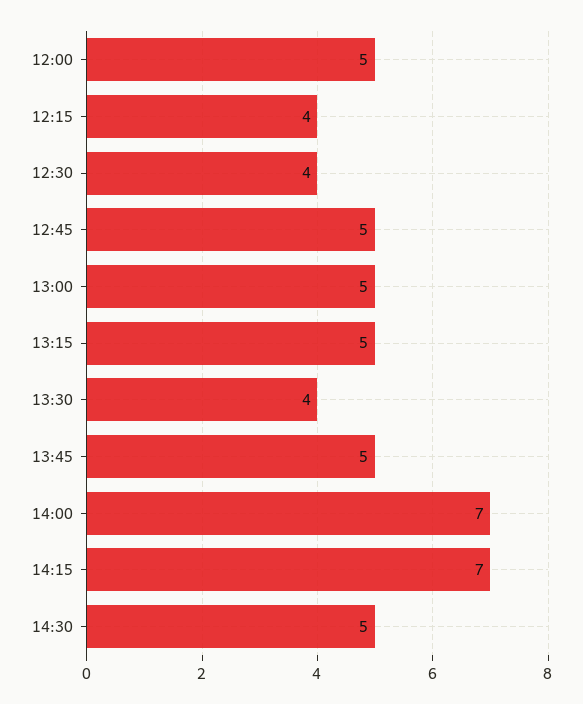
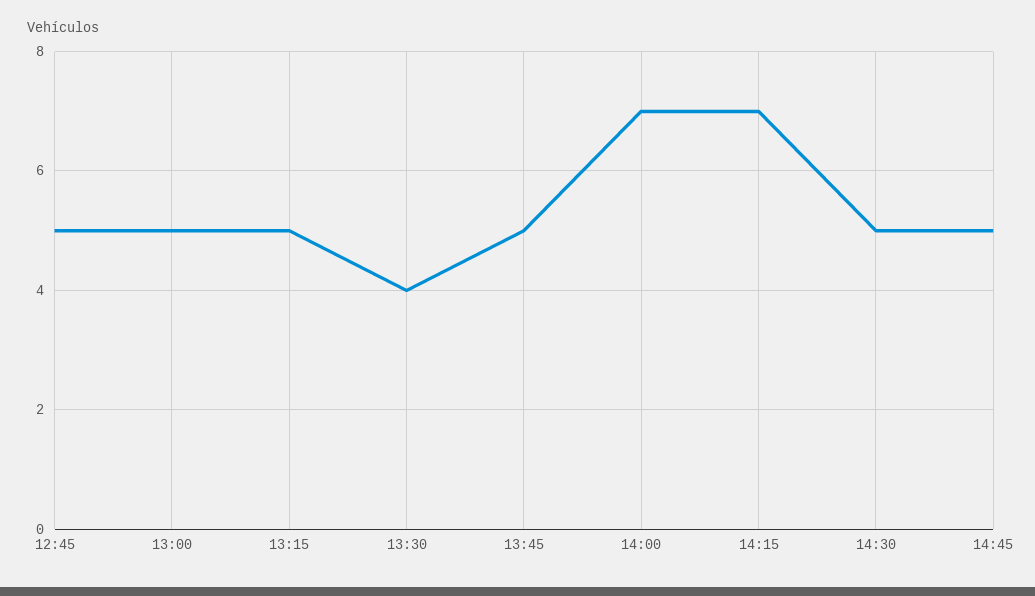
12:00: 5 -> none
12:15: 4 -> none
12:30: 4 -> none
14:45: none -> 5

